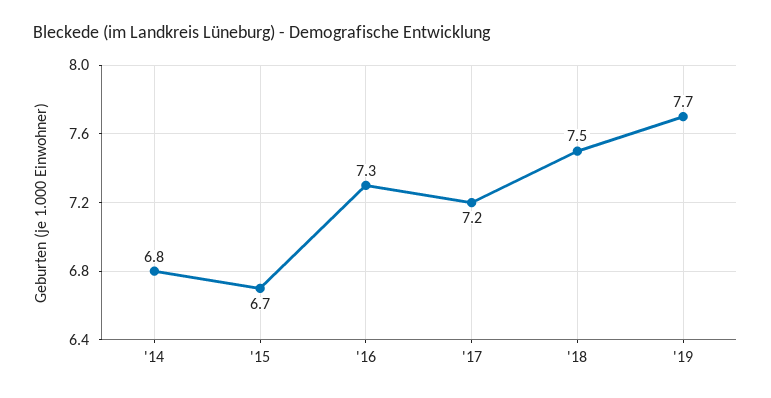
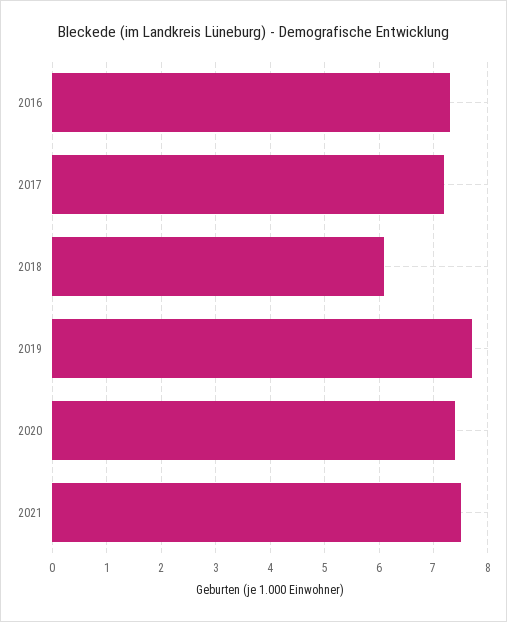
'14: 6.8 -> none
'15: 6.7 -> none
'18: 7.5 -> 6
2020: none -> 7.5
2021: none -> 7.5

